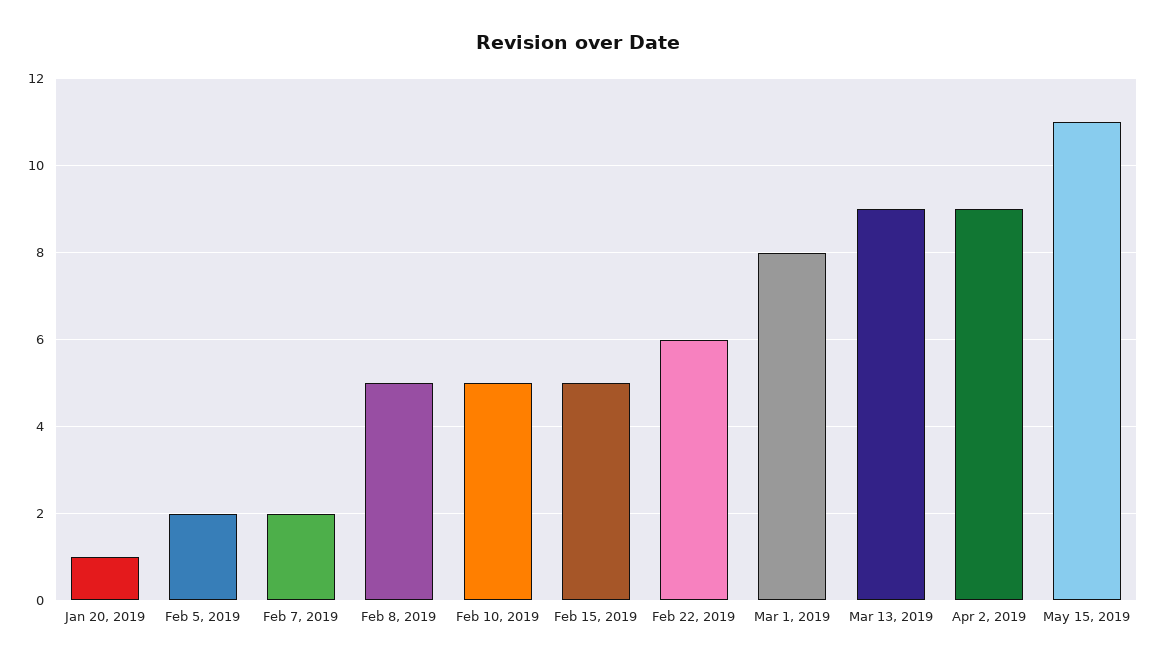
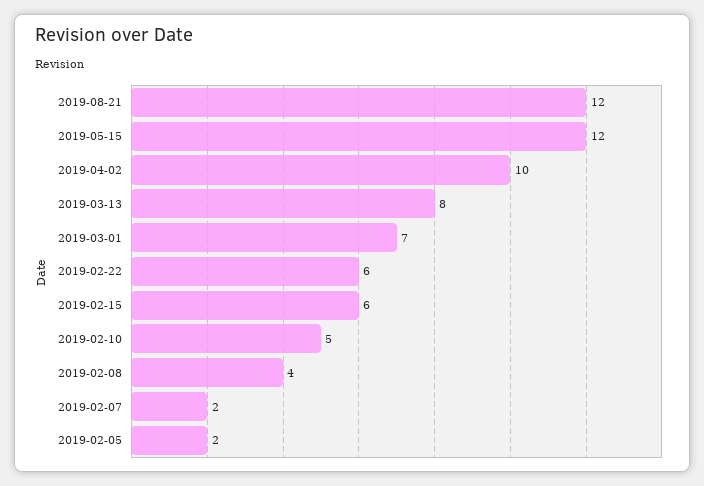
Jan 20, 2019: 1 -> none
Feb 8, 2019: 5 -> 4
Feb 15, 2019: 5 -> 6
Mar 1, 2019: 8 -> 7
Mar 13, 2019: 9 -> 8
Apr 2, 2019: 9 -> 10
May 15, 2019: 11 -> 12
2019-08-21: none -> 12

